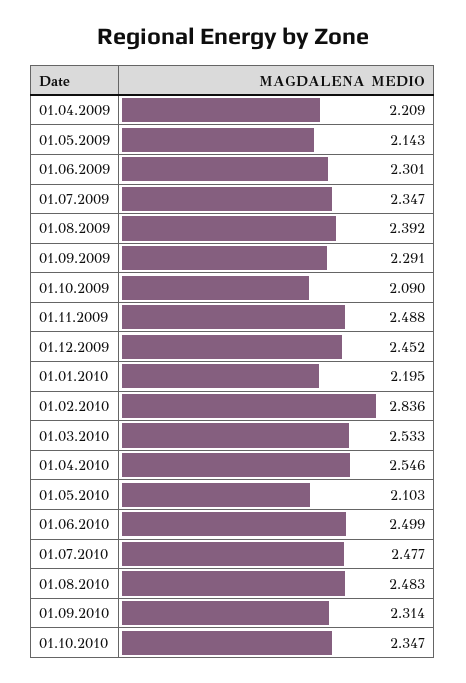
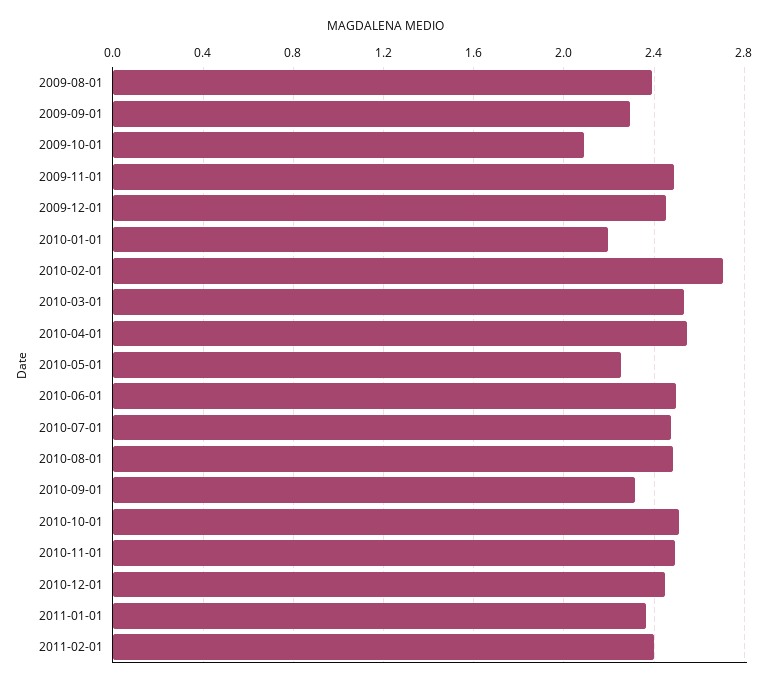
01.04.2009: 2.209 -> none
01.05.2009: 2.143 -> none
01.06.2009: 2.301 -> none
01.07.2009: 2.347 -> none
01.02.2010: 2.836 -> 2.7
01.05.2010: 2.103 -> 2.25
01.10.2010: 2.347 -> 2.5
2010-11-01: none -> 2.5
2010-12-01: none -> 2.45
2011-01-01: none -> 2.35
2011-02-01: none -> 2.4

